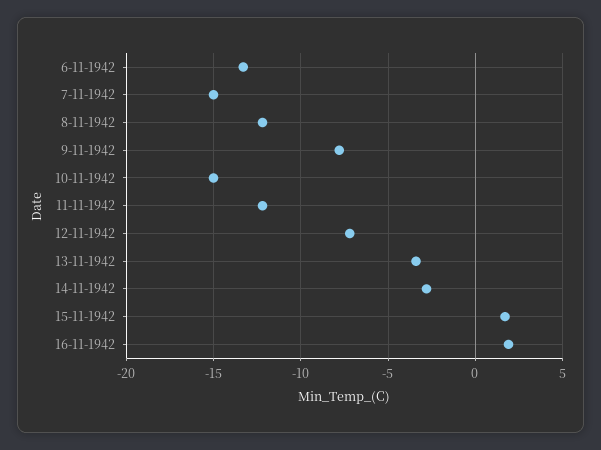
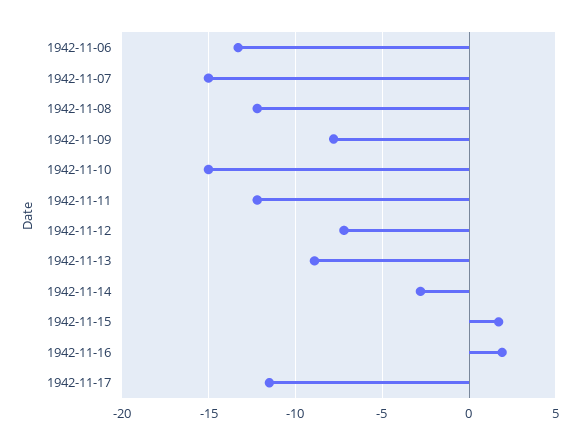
13-11-1942: -3.5 -> -9
1942-11-17: none -> -11.5

